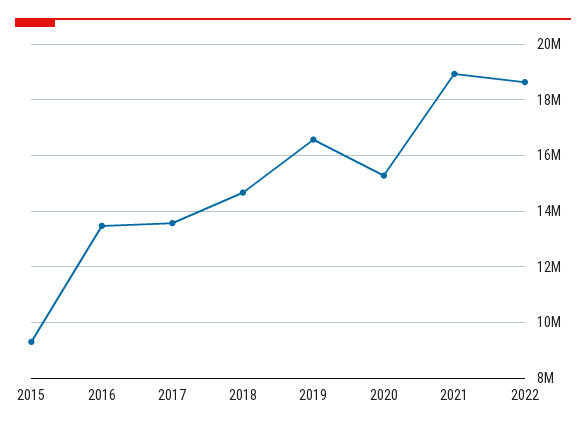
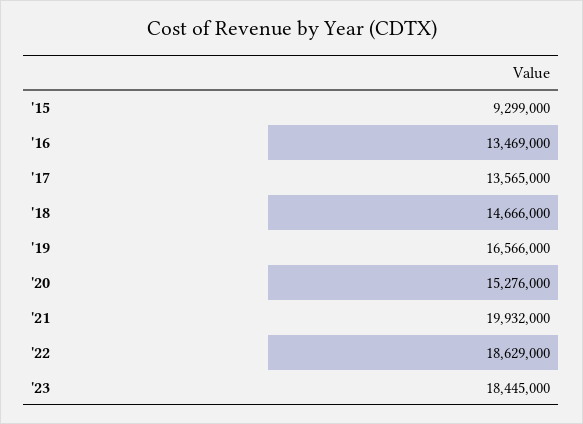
2021: 19000000 -> 19932000
'23: none -> 18445000

